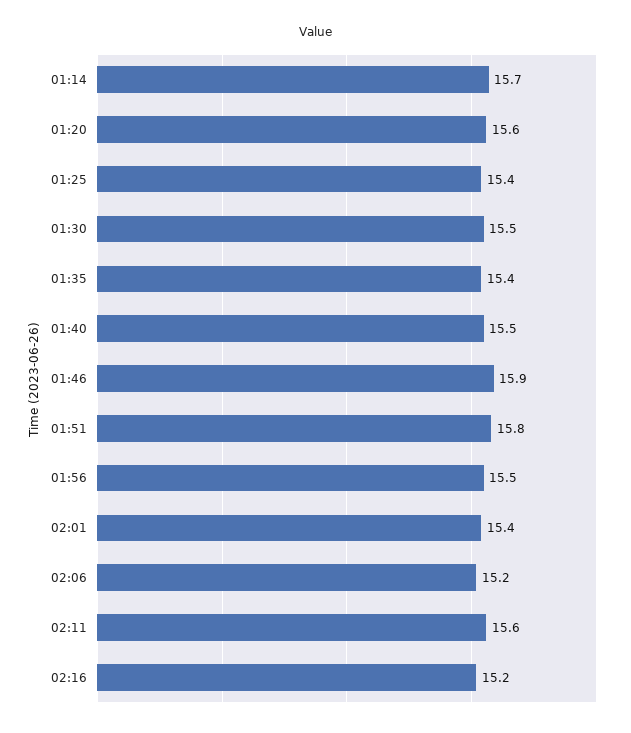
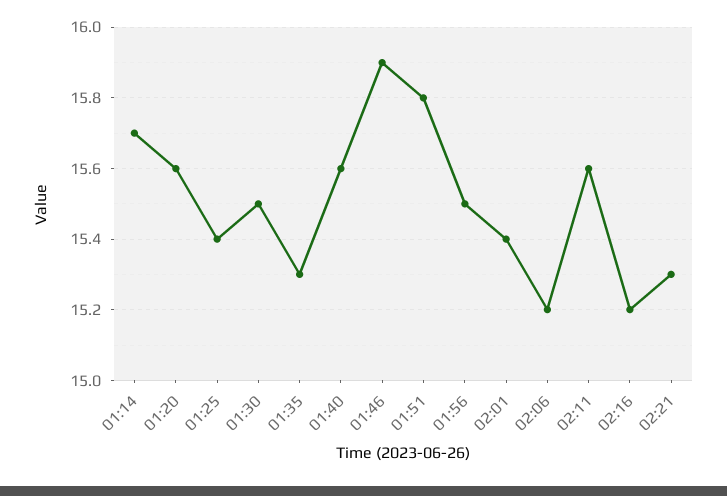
01:35: 15.4 -> 15.3
01:40: 15.5 -> 15.6
02:21: none -> 15.3

